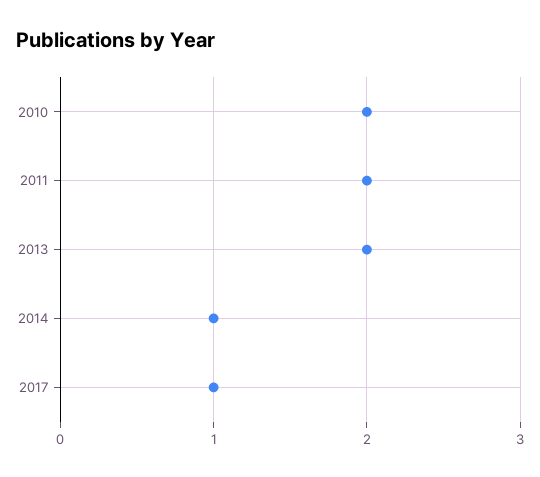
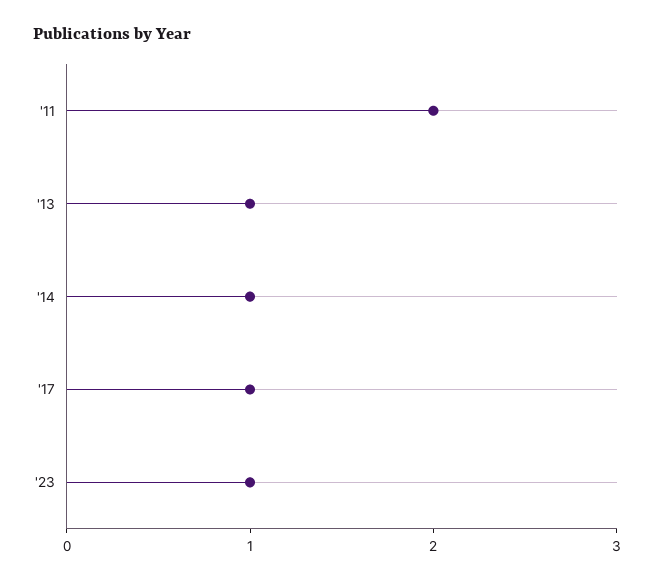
2010: 2 -> none
2013: 2 -> 1
'23: none -> 1

